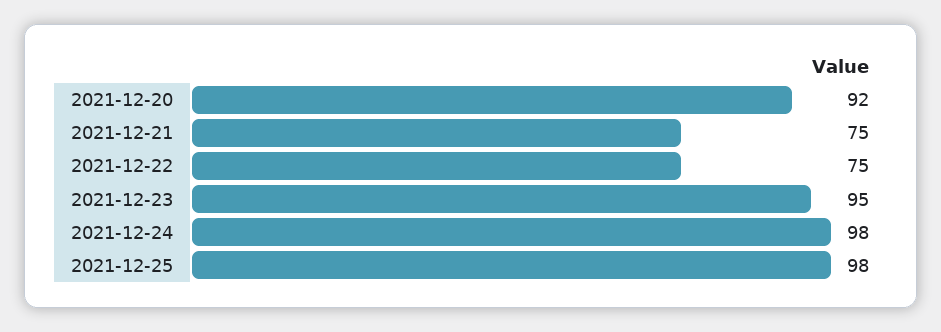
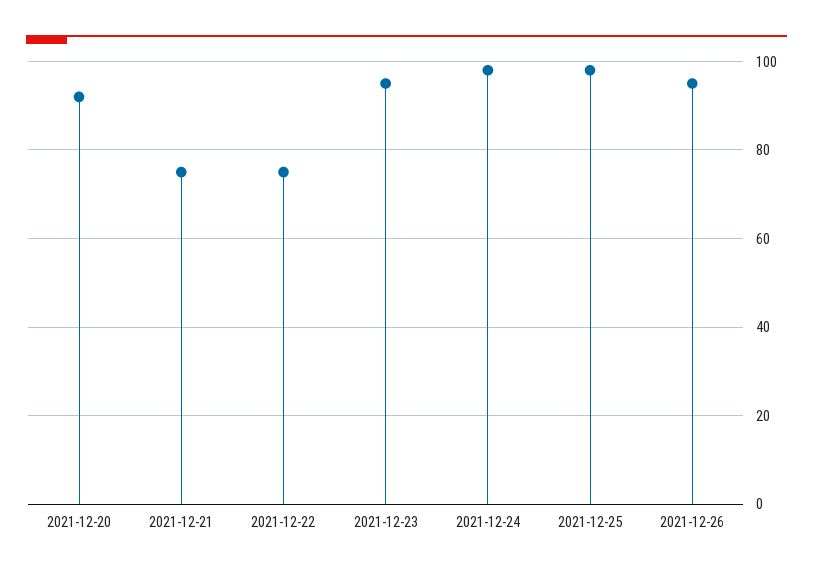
2021-12-26: none -> 95

